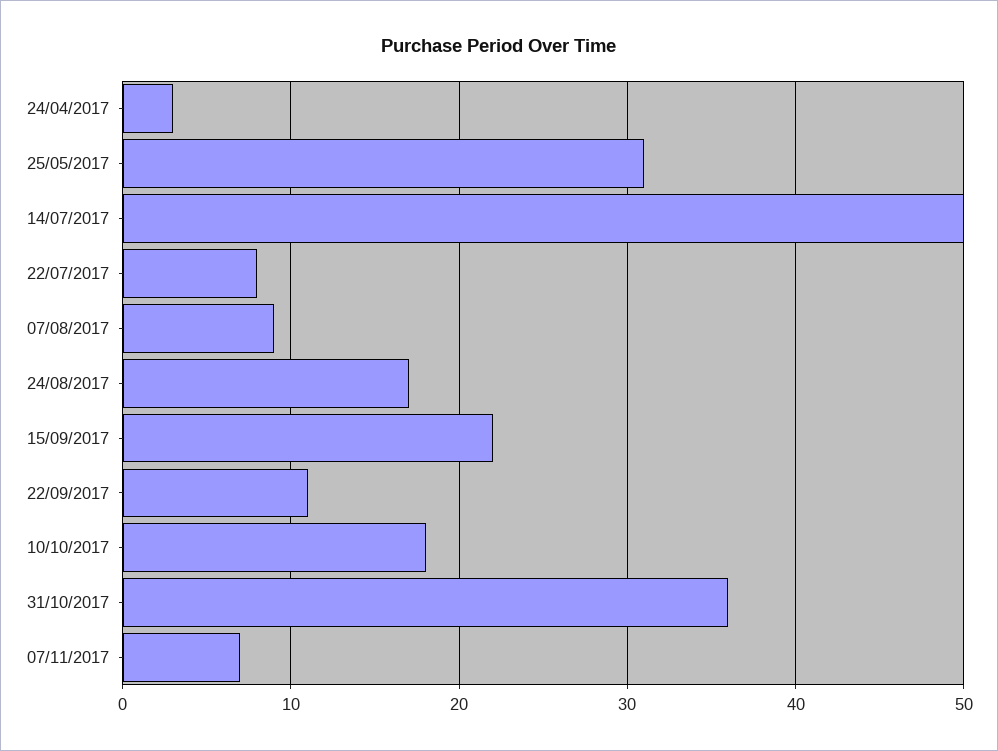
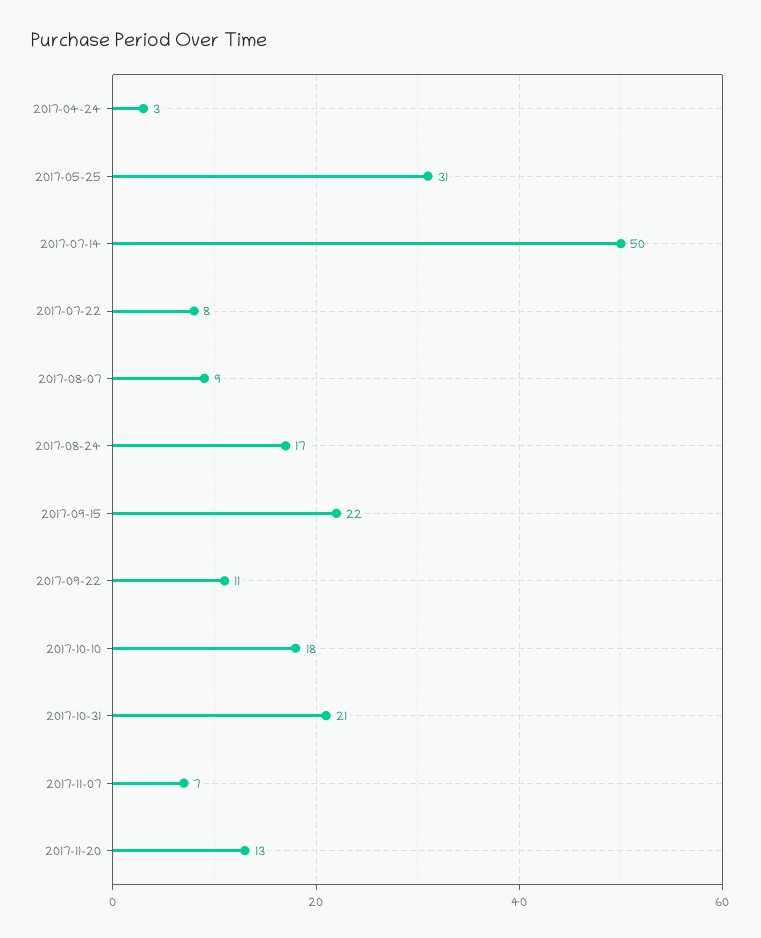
31/10/2017: 36 -> 21
2017-11-20: none -> 13

